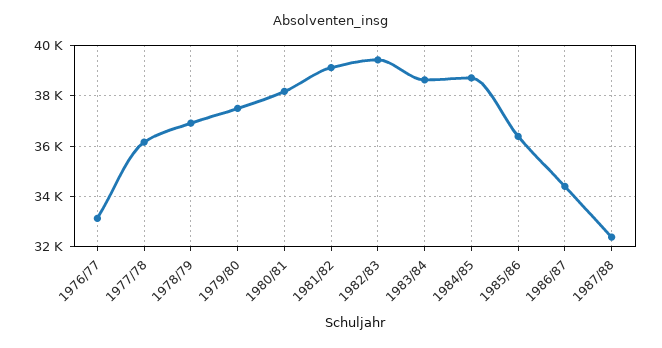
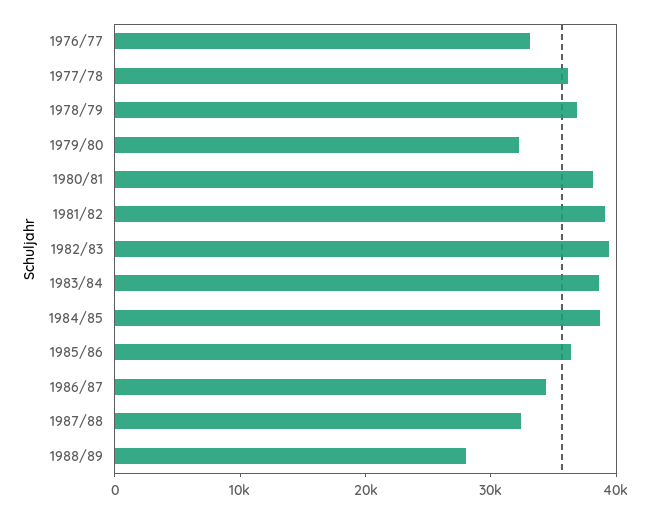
1979/80: 37500 -> 32000
1988/89: none -> 28000

